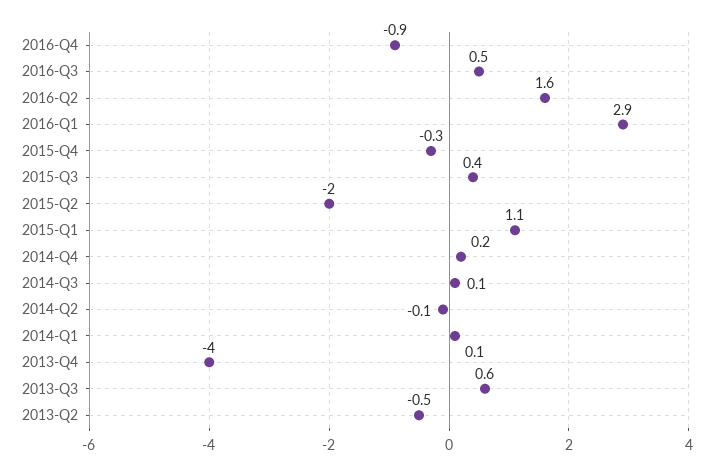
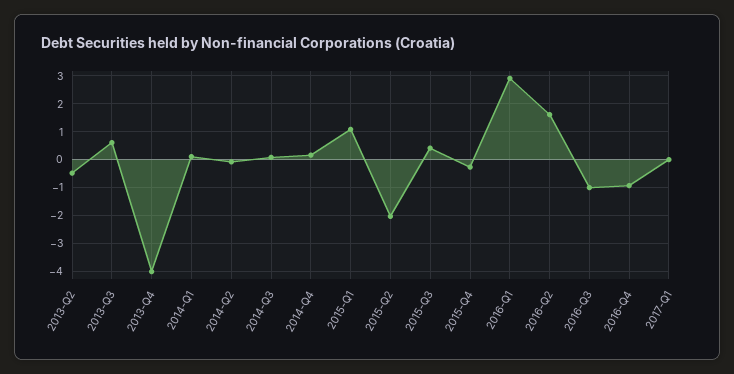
2016-Q3: 0.5 -> -1
2017-Q1: none -> 0

